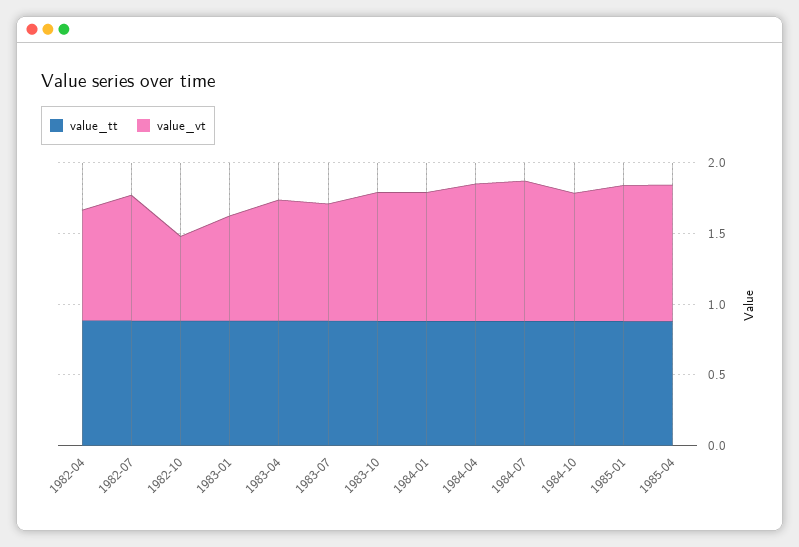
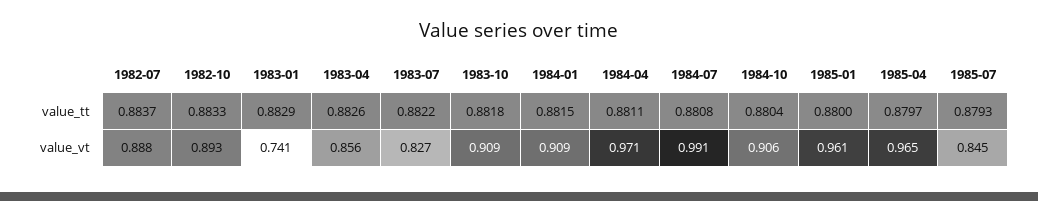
value_tt, 1982-04: 0.9 -> none
value_vt, 1982-04: 0.8 -> none
value_vt, 1982-10: 0.6 -> 0.893
value_tt, 1985-07: none -> 0.8793
value_vt, 1985-07: none -> 0.845

